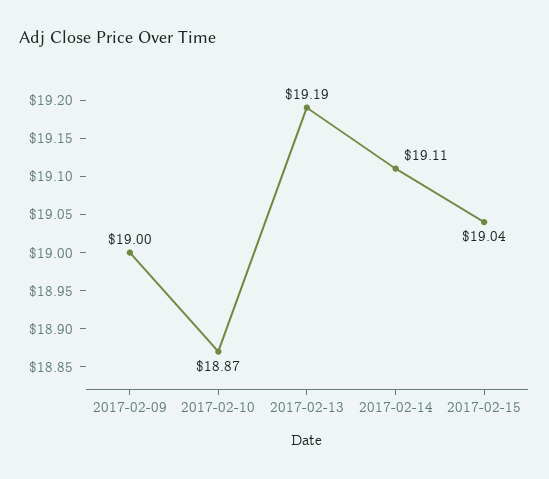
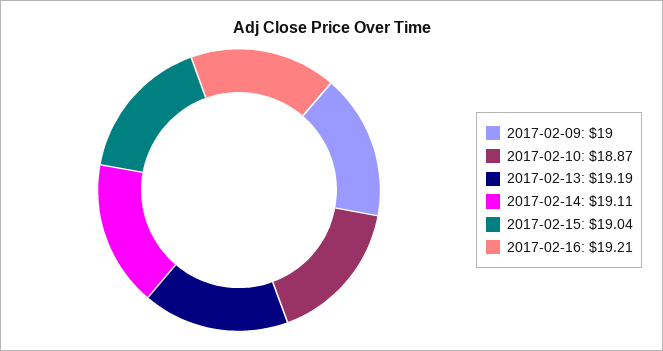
2017-02-16: none -> 19.21

